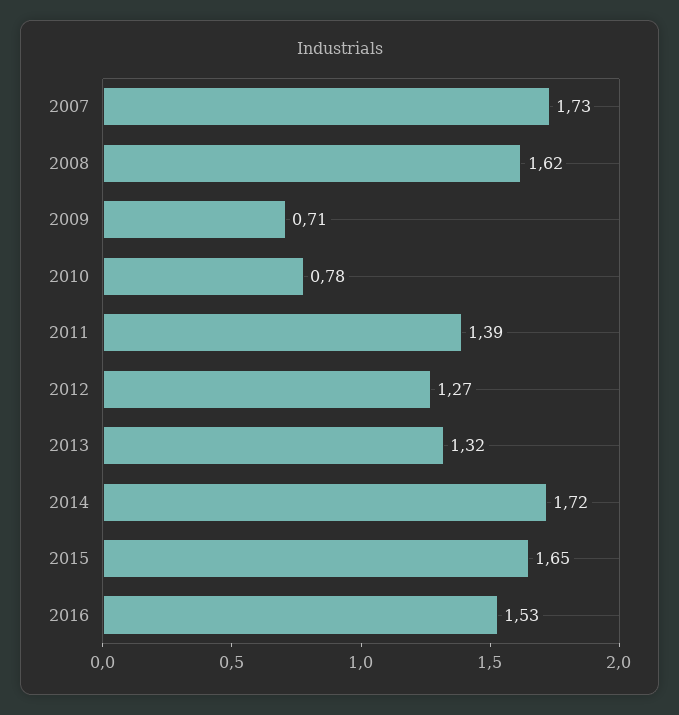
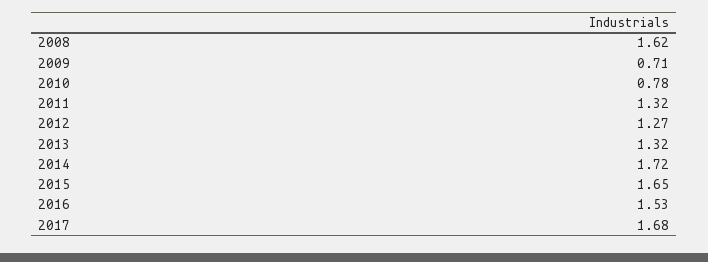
2007: 1.73 -> none
2011: 1.39 -> 1.32
2017: none -> 1.68

